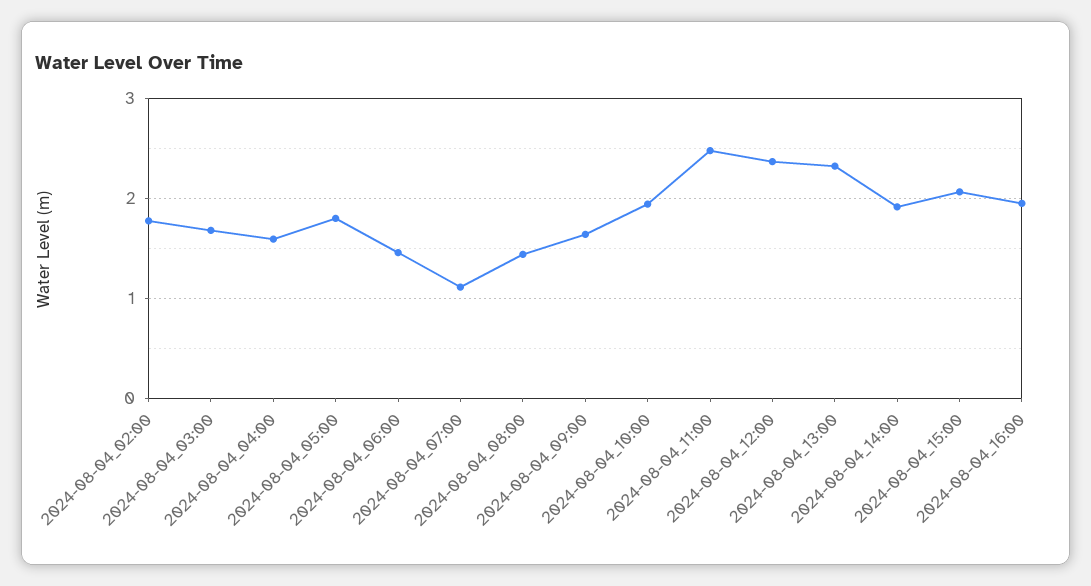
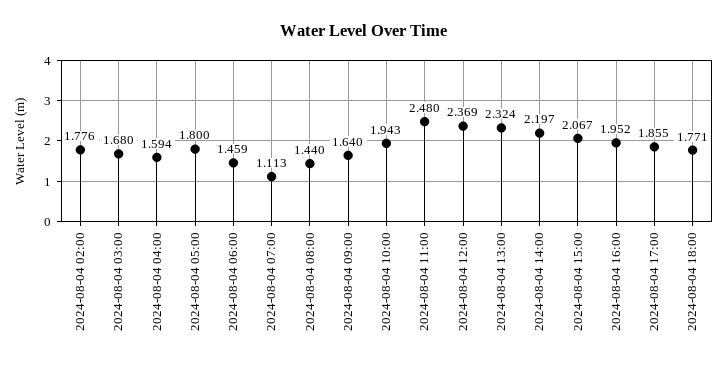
2024-08-04_14:00: 1.9 -> 2.197
2024-08-04 17:00: none -> 1.855
2024-08-04 18:00: none -> 1.771

